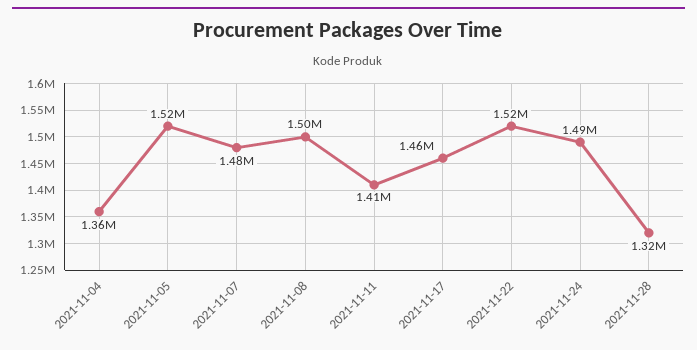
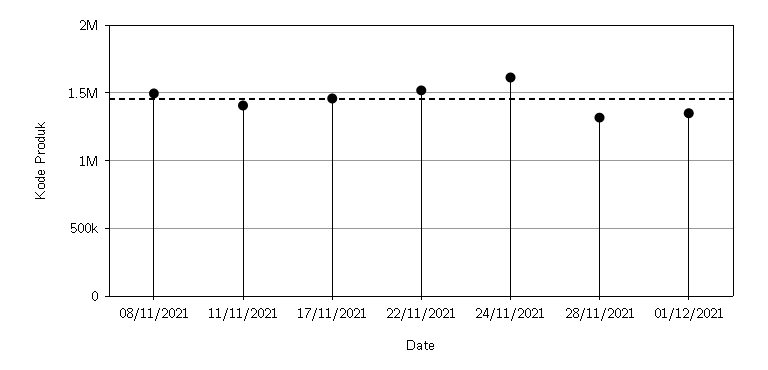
2021-11-04: 1360000 -> none
2021-11-05: 1520000 -> none
2021-11-07: 1480000 -> none
2021-11-24: 1490000 -> 1600000
01/12/2021: none -> 1350000

